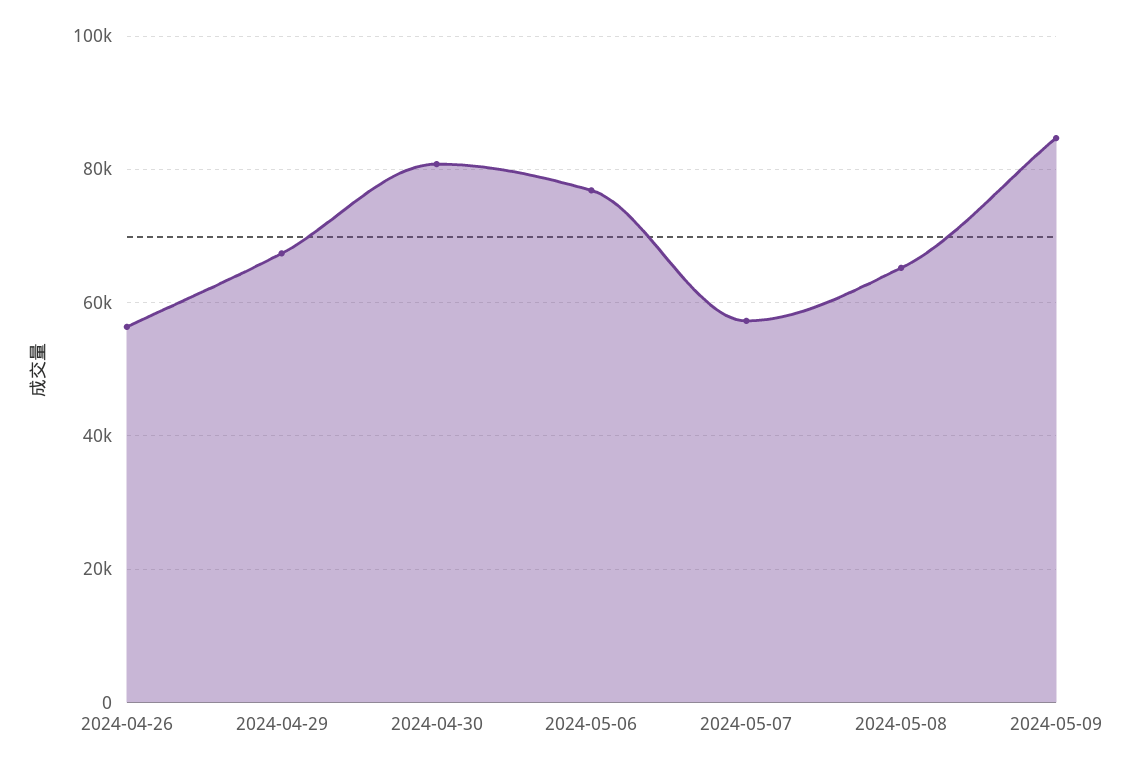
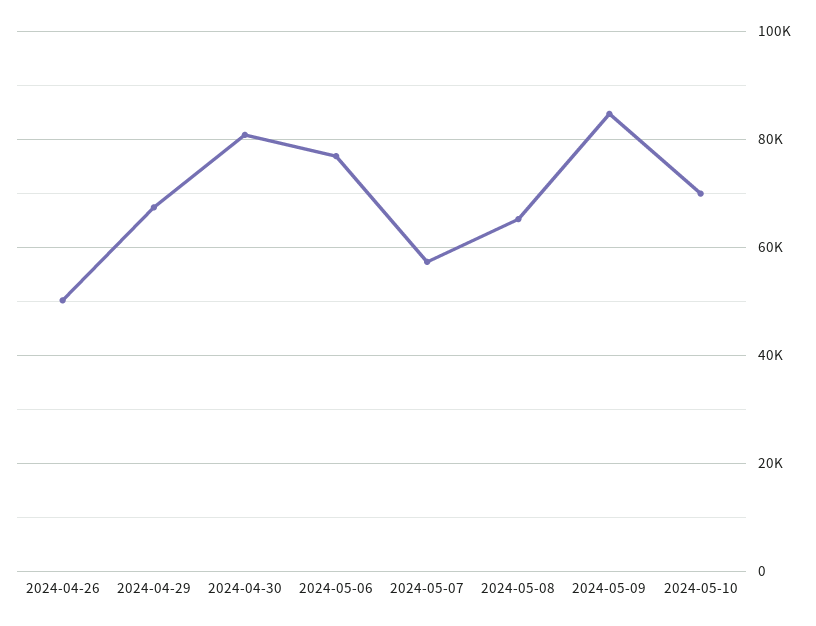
2024-04-26: 56000 -> 50000
2024-05-10: none -> 70000

